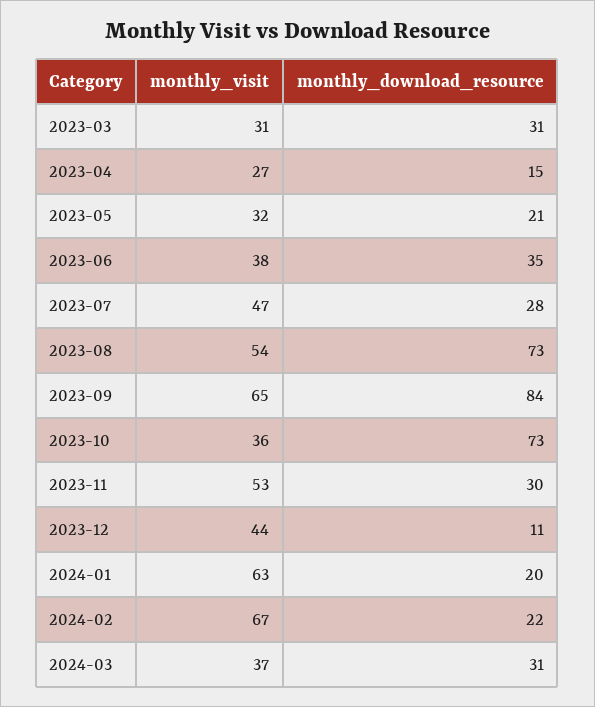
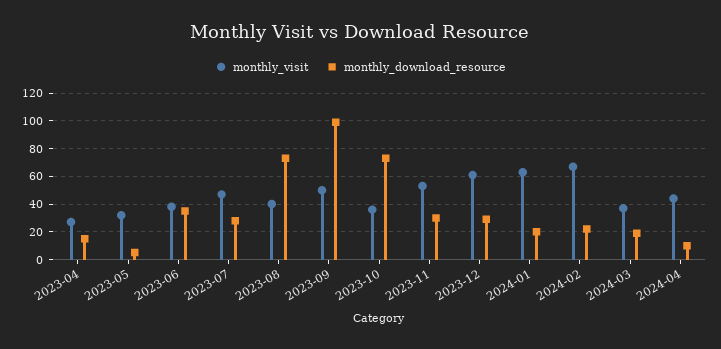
monthly_visit, 2023-03: 31 -> none
monthly_download_resource, 2023-03: 31 -> none
monthly_download_resource, 2023-05: 21 -> 5
monthly_visit, 2023-08: 54 -> 40
monthly_visit, 2023-09: 65 -> 50
monthly_download_resource, 2023-09: 84 -> 100
monthly_visit, 2023-12: 44 -> 60
monthly_download_resource, 2023-12: 11 -> 30
monthly_download_resource, 2024-03: 31 -> 20
monthly_visit, 2024-04: none -> 45
monthly_download_resource, 2024-04: none -> 10

